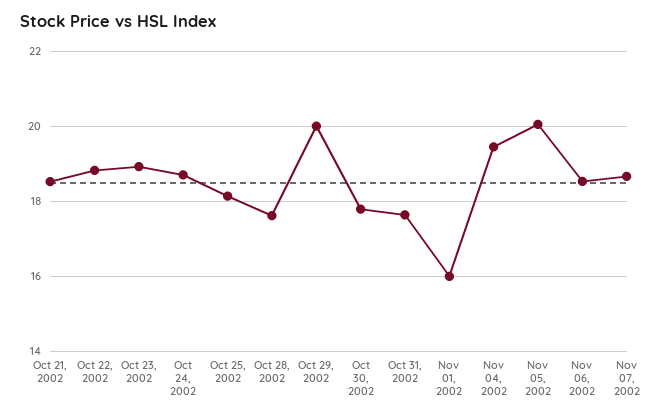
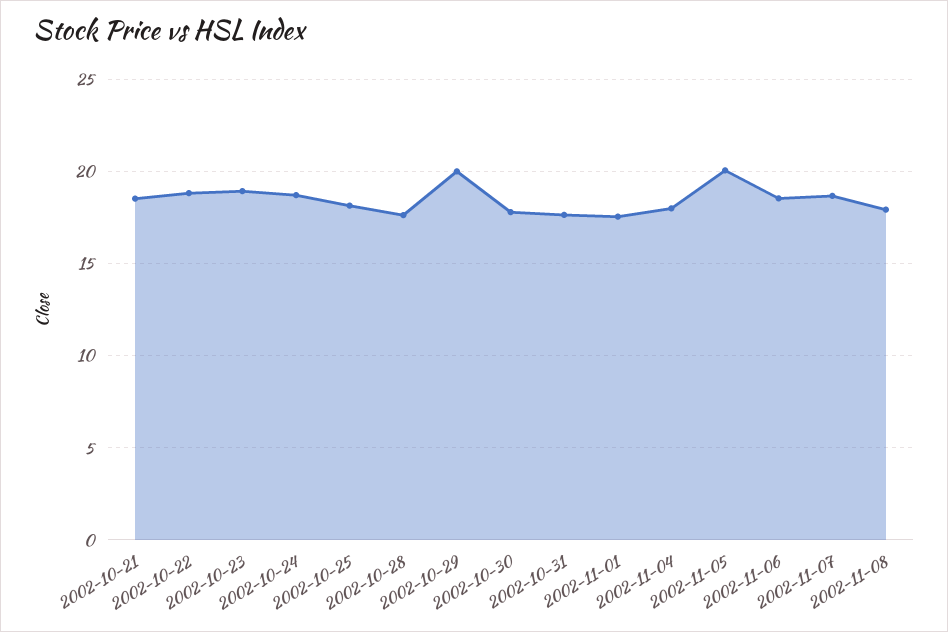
Nov 01, 2002: 16 -> 17.5
Nov 04, 2002: 19.4 -> 18
2002-11-08: none -> 18

